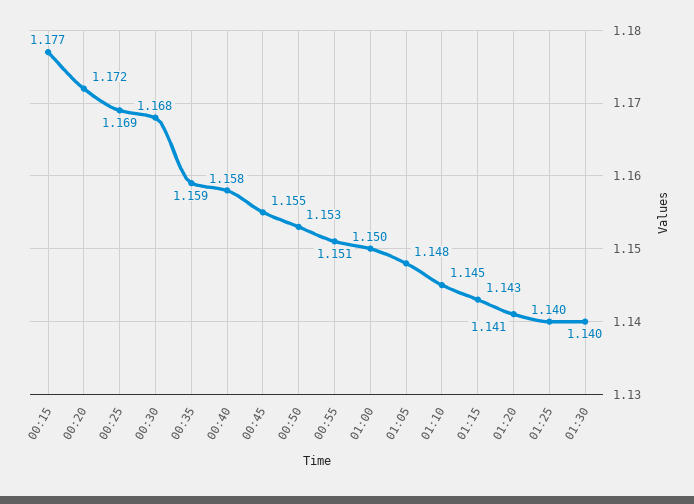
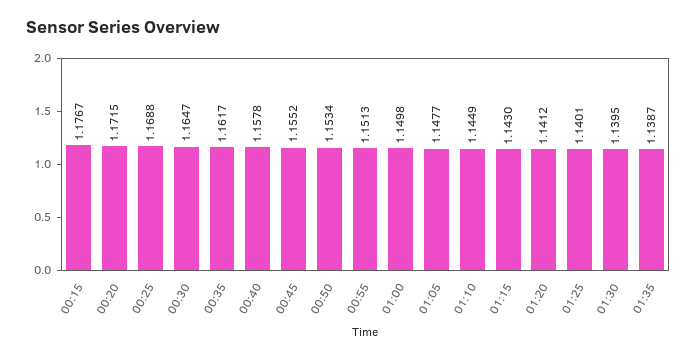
00:30: 1.168 -> 1.1647
00:35: 1.159 -> 1.1617
01:35: none -> 1.1387

